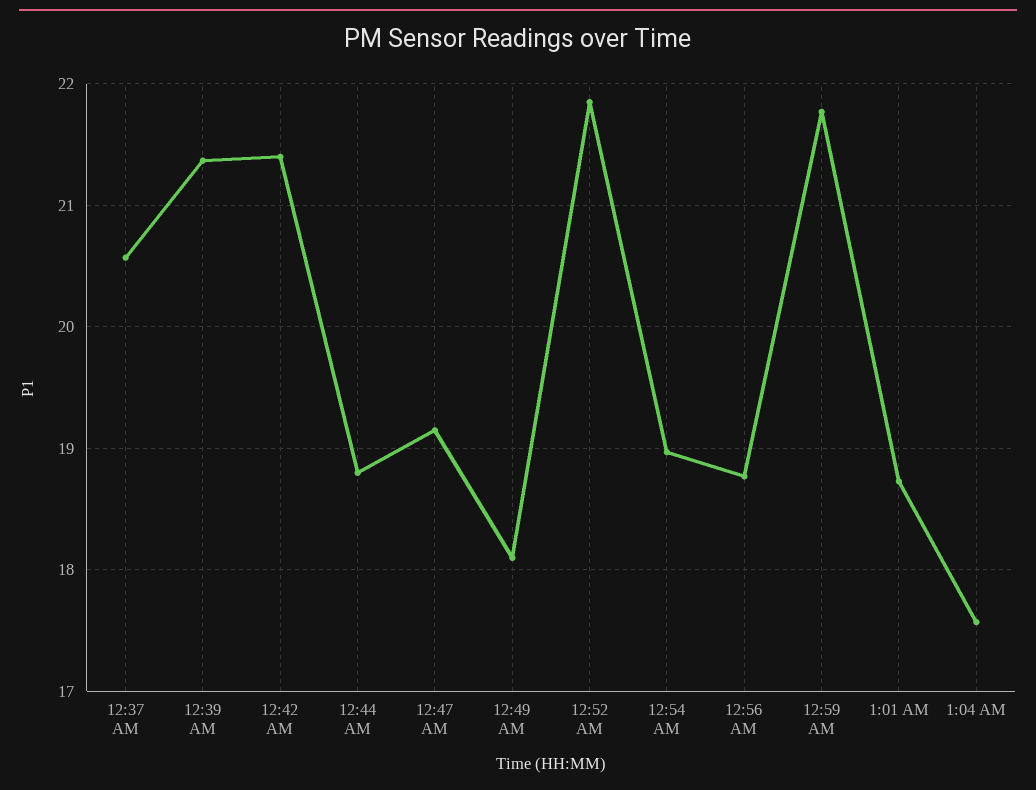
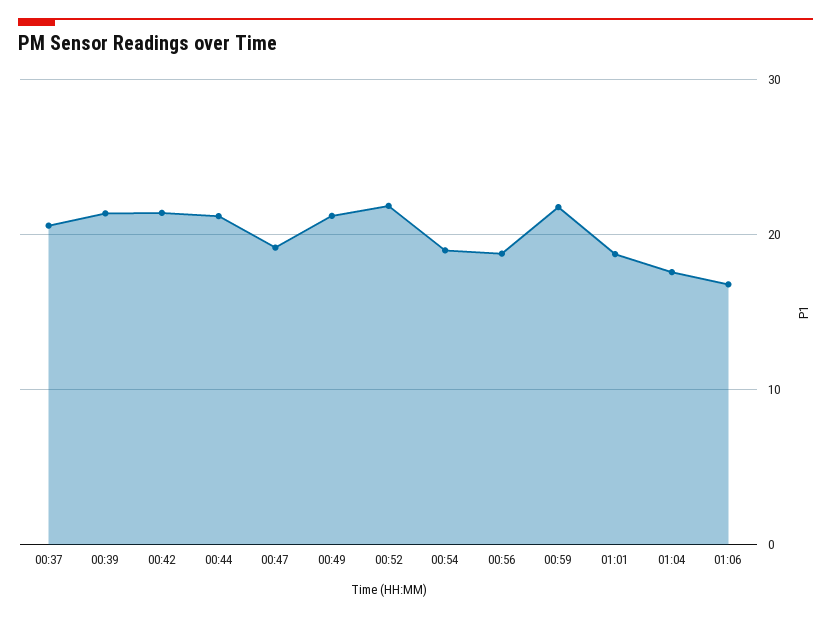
12:44 AM: 18.8 -> 21
12:49 AM: 18.1 -> 21
01:06: none -> 17

